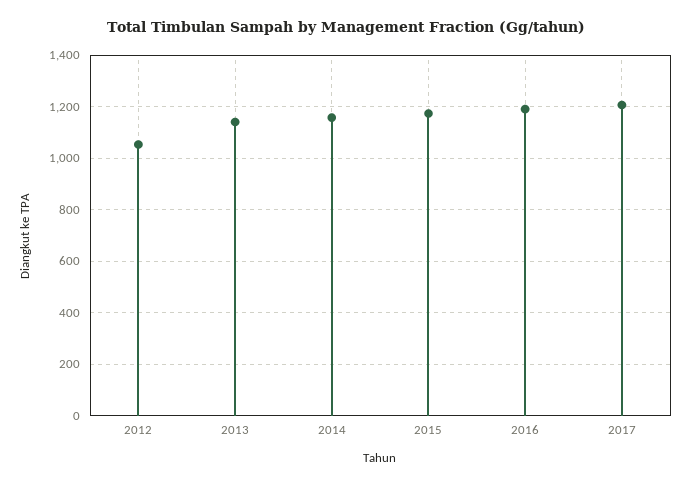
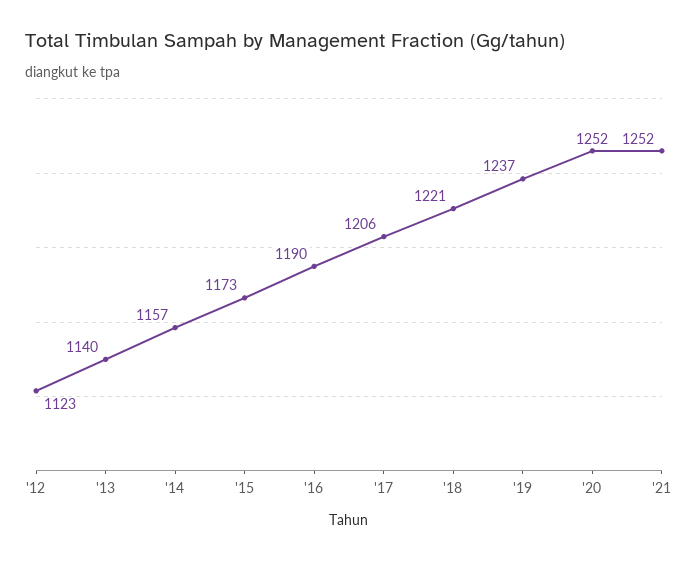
2012: 1050 -> 1123
'18: none -> 1221
'19: none -> 1237
'20: none -> 1252
'21: none -> 1252

